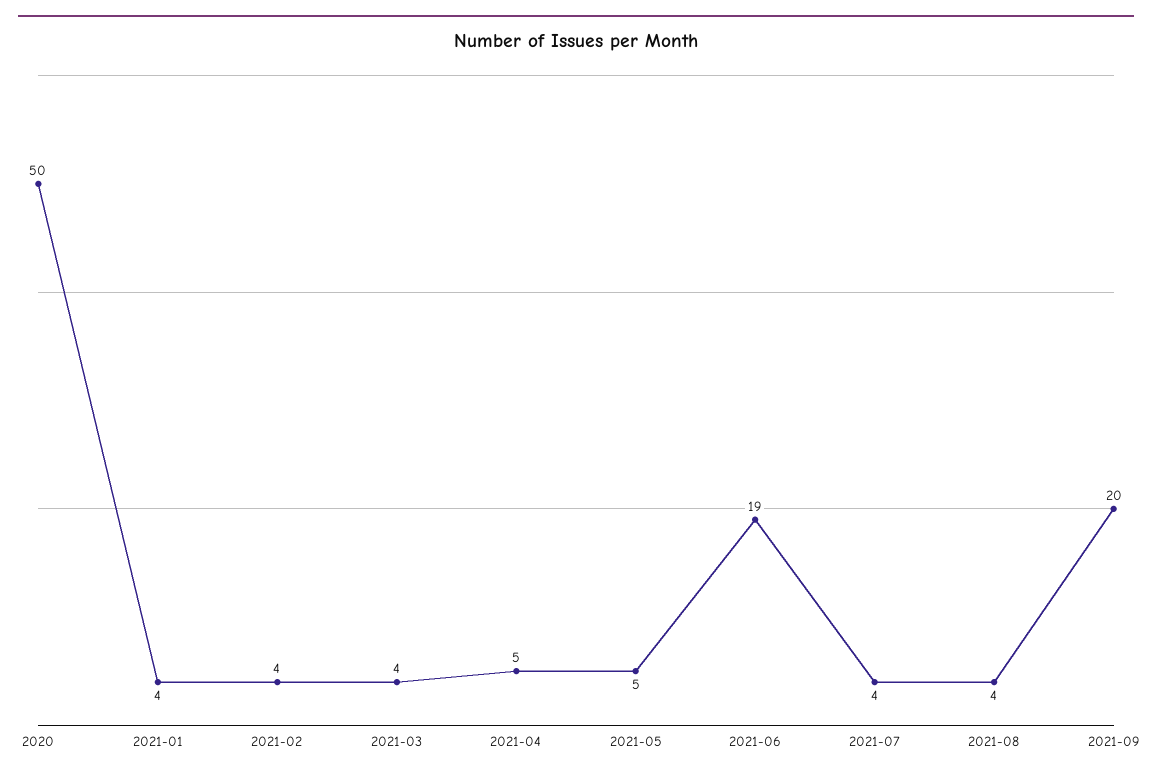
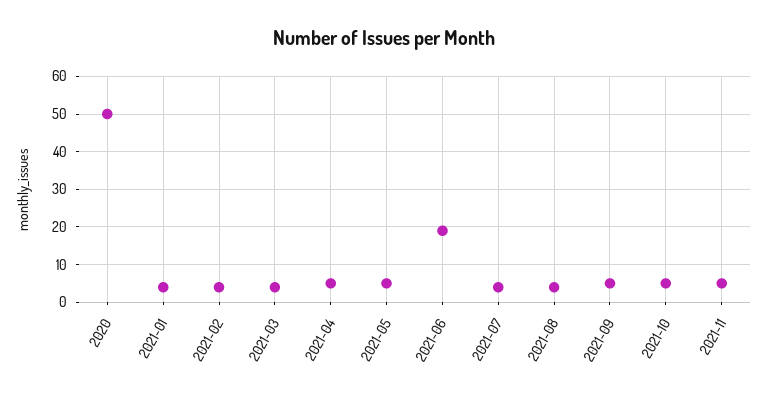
2021-09: 20 -> 5
2021-10: none -> 5
2021-11: none -> 5

